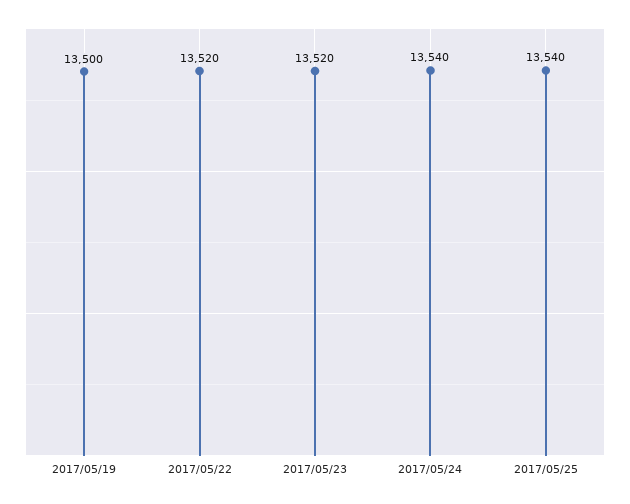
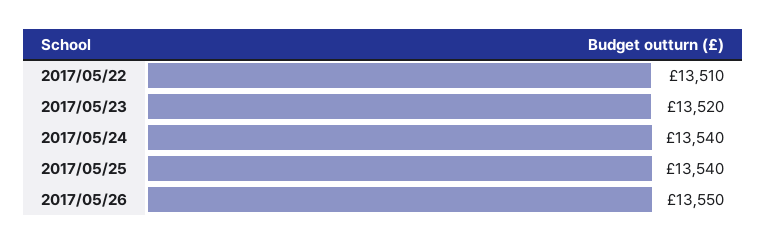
2017/05/19: 13500 -> none
2017/05/22: 13520 -> 13510
2017/05/26: none -> 13550

